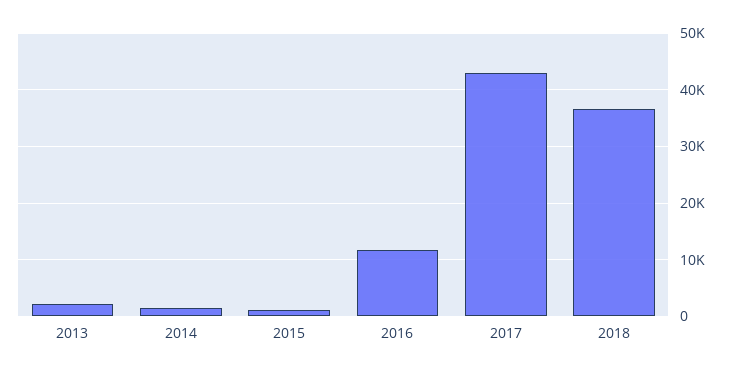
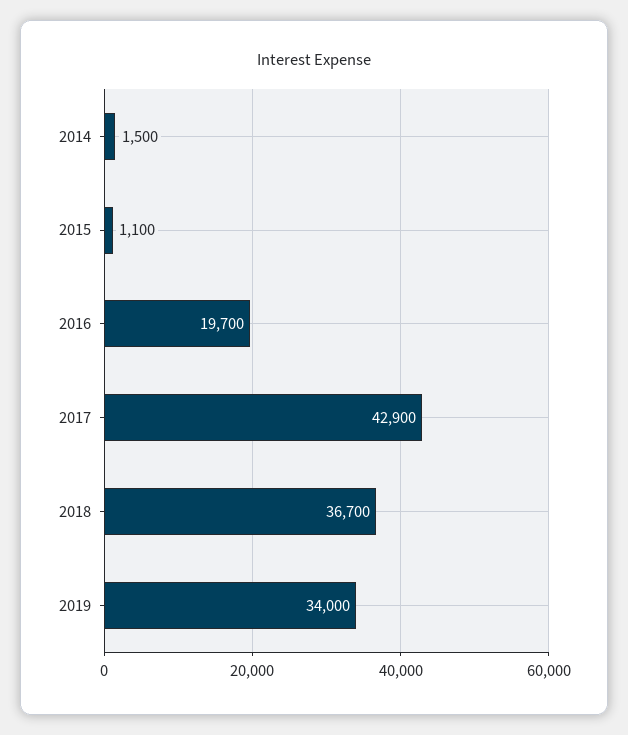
2013: 2000 -> none
2016: 12000 -> 19700
2019: none -> 34000

